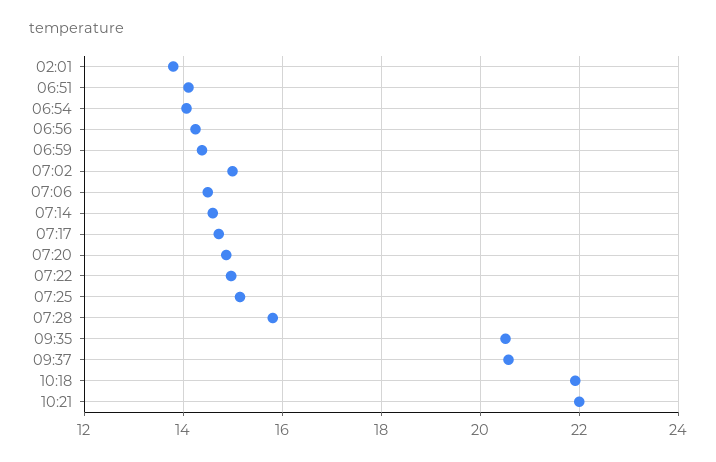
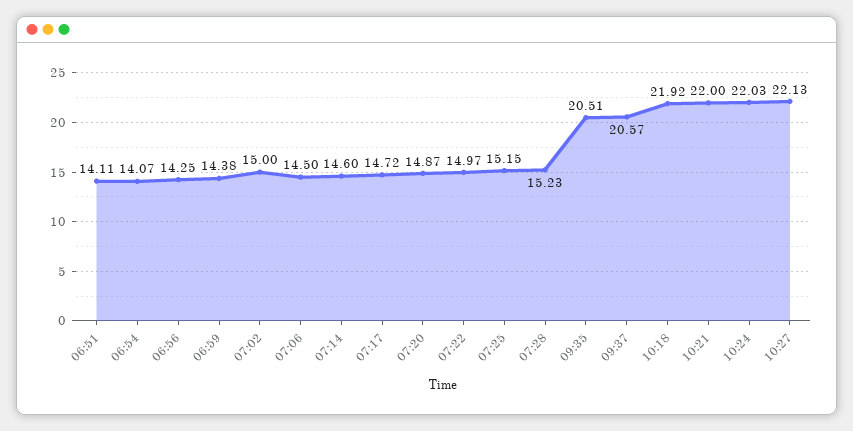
02:01: 13.8 -> none
07:28: 15.8 -> 15.23
10:24: none -> 22.03
10:27: none -> 22.13

